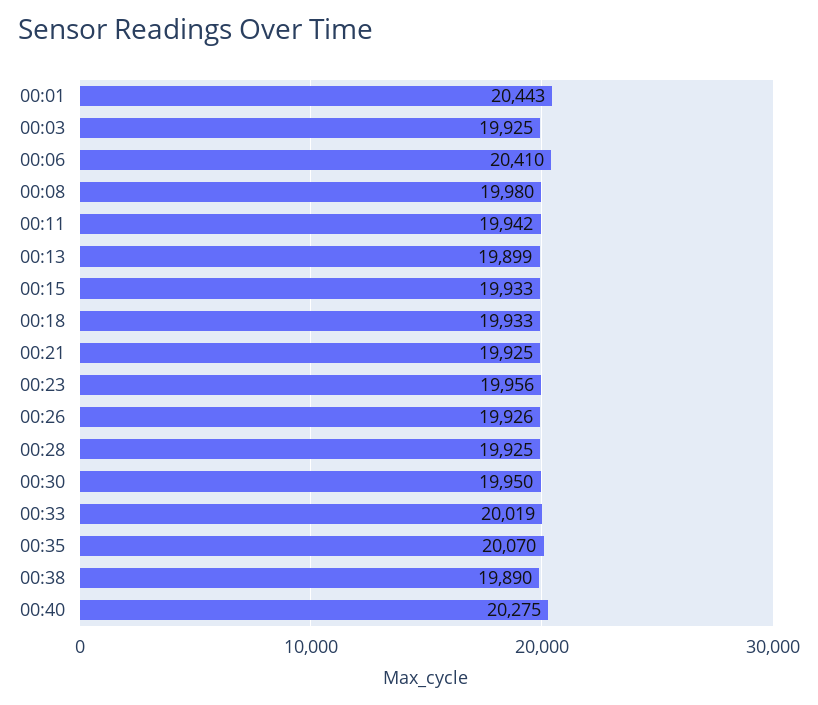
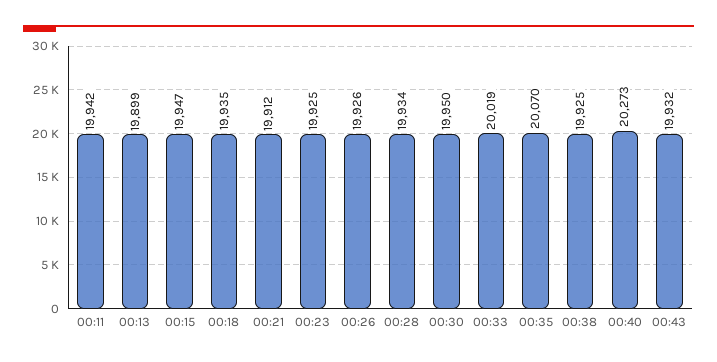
00:01: 20443 -> none
00:03: 19925 -> none
00:06: 20410 -> none
00:08: 19980 -> none
00:15: 19933 -> 19947
00:18: 19933 -> 19935
00:21: 19925 -> 19912
00:23: 19956 -> 19925
00:28: 19925 -> 19934
00:38: 19890 -> 19925
00:40: 20275 -> 20273
00:43: none -> 19932

